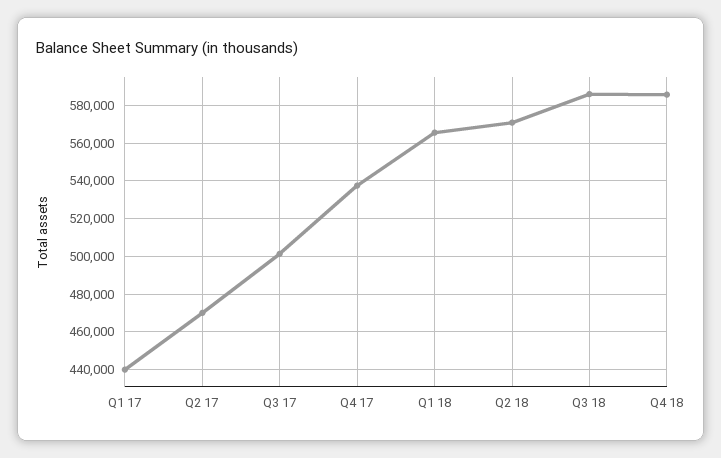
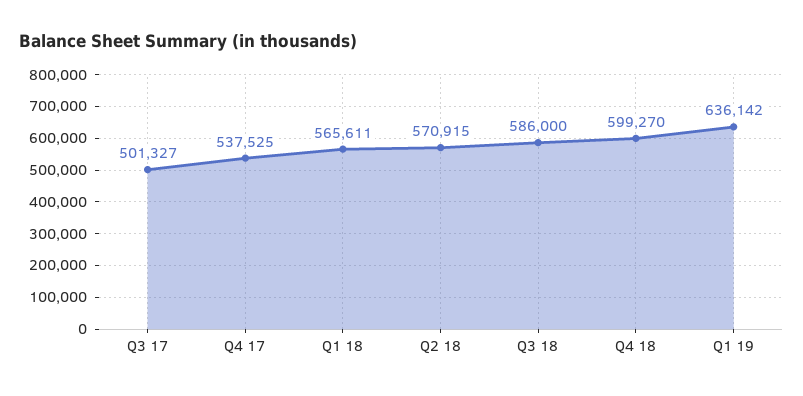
Q1 17: 440000 -> none
Q2 17: 470000 -> none
Q4 18: 585000 -> 599270
Q1 19: none -> 636142

